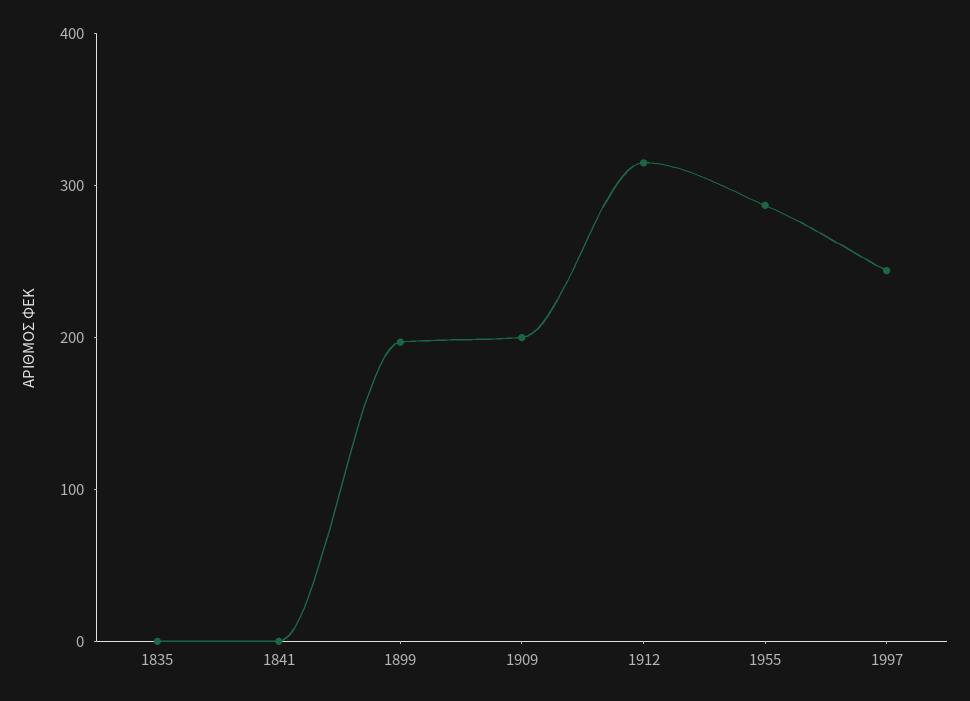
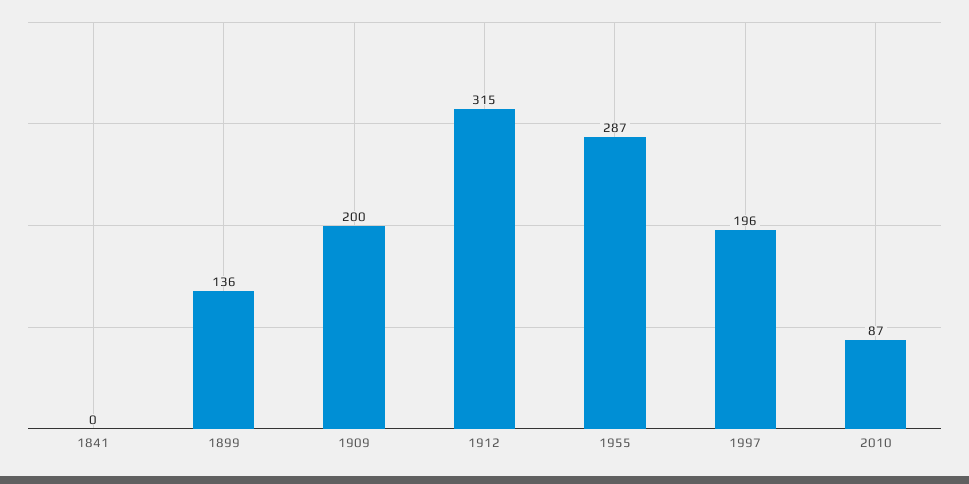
1835: 0 -> none
1899: 200 -> 136
1997: 240 -> 196
2010: none -> 87

